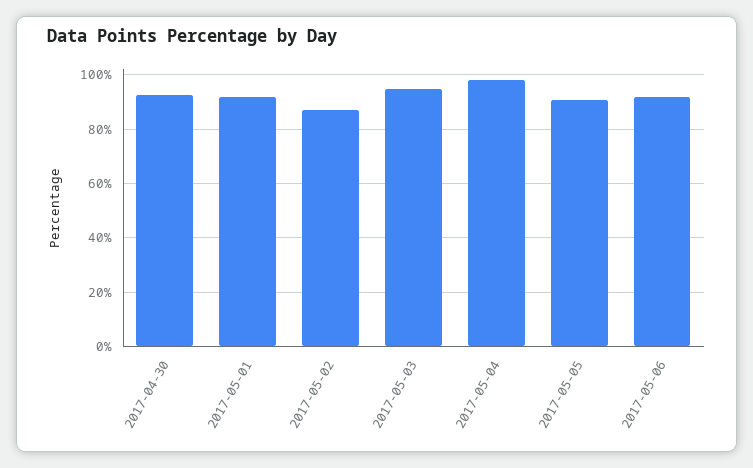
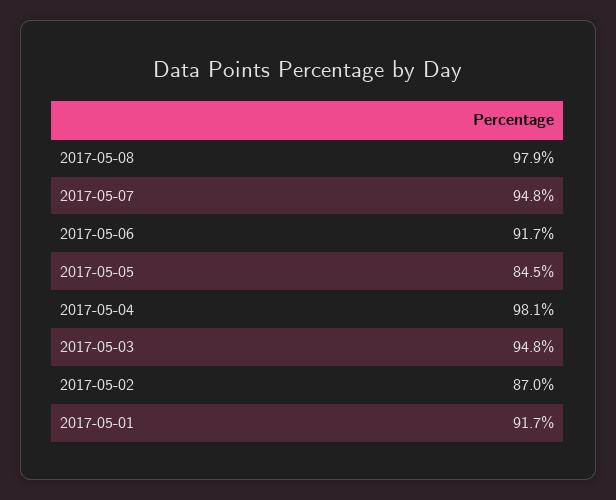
2017-04-30: 92.5 -> none
2017-05-05: 90 -> 84.5
2017-05-08: none -> 97.9
2017-05-07: none -> 94.8

